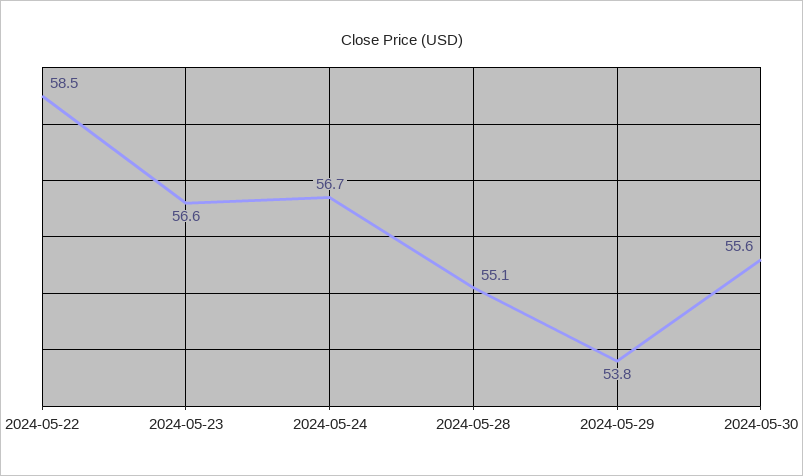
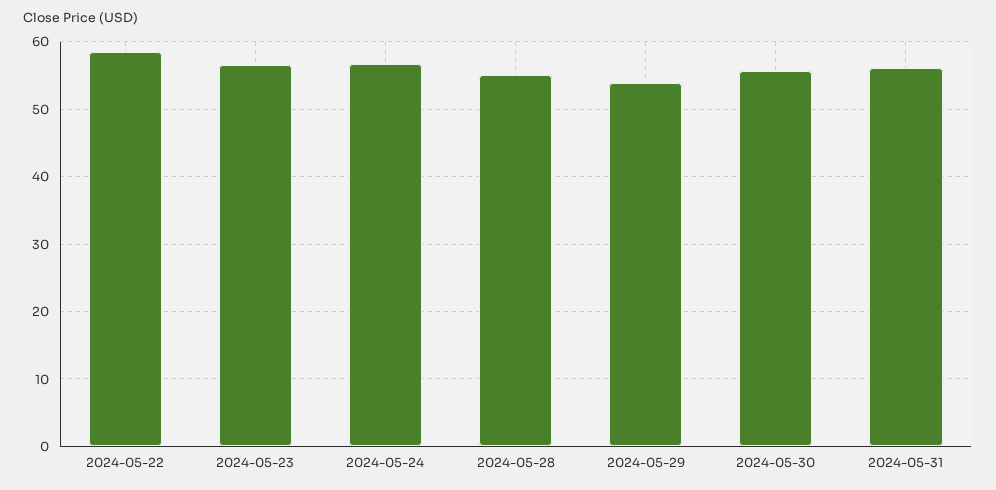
2024-05-31: none -> 56

